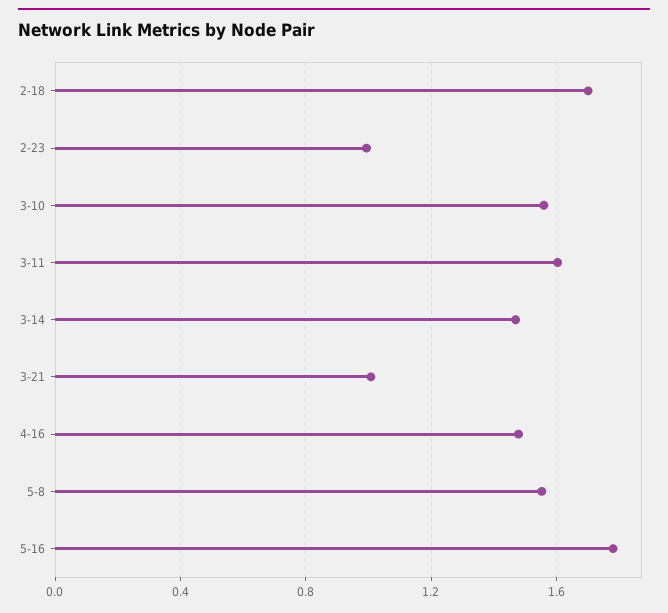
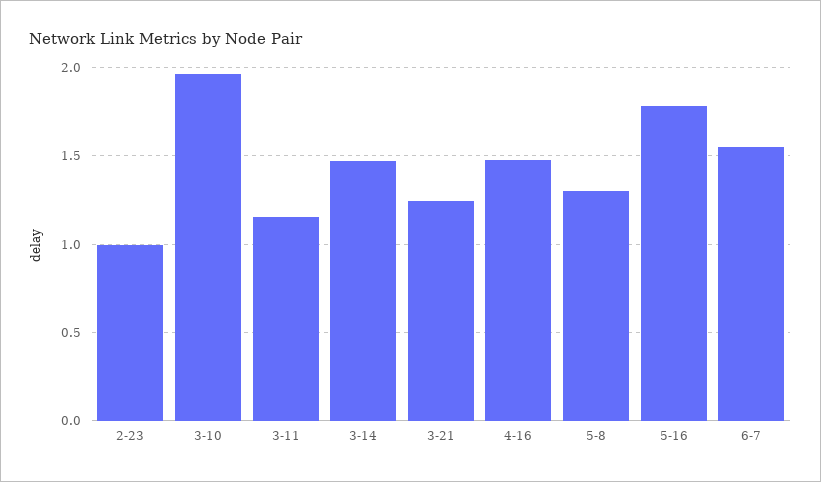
2-18: 1.7 -> none
3-10: 1.55 -> 1.95
3-11: 1.6 -> 1.15
3-21: 1 -> 1.25
5-8: 1.55 -> 1.3
6-7: none -> 1.55

